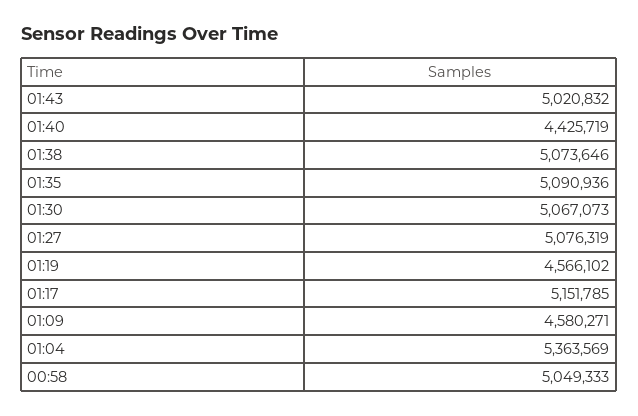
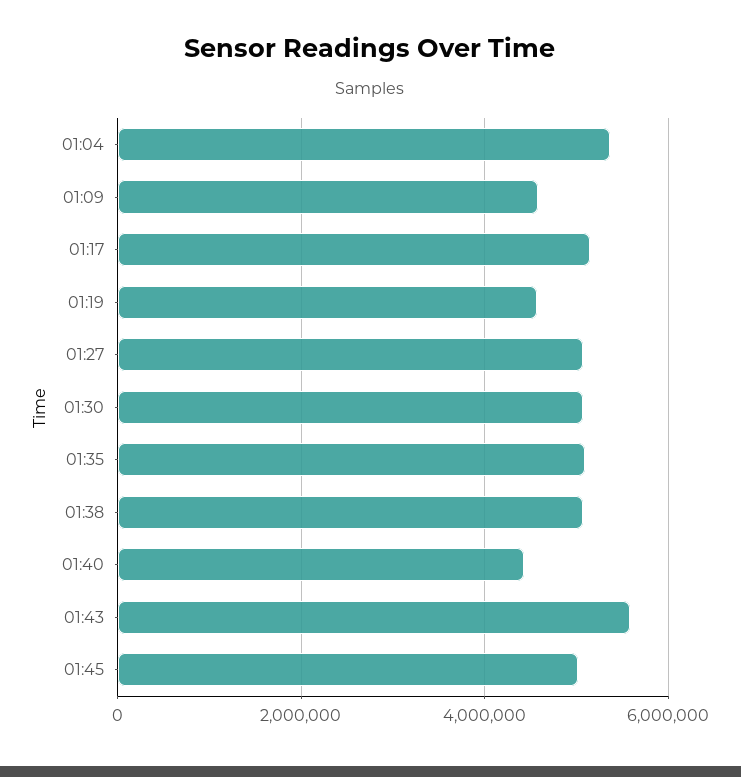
01:43: 5020832 -> 5600000
00:58: 5049333 -> none
01:45: none -> 5000000

